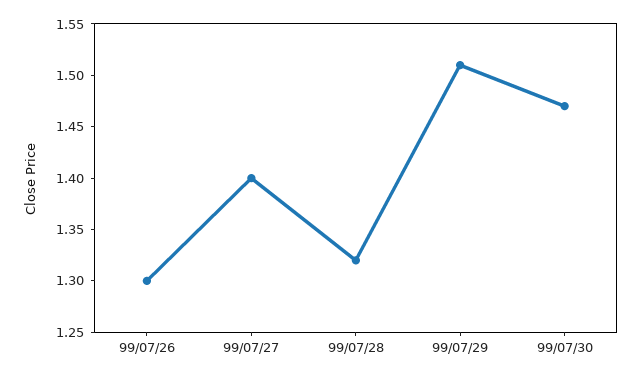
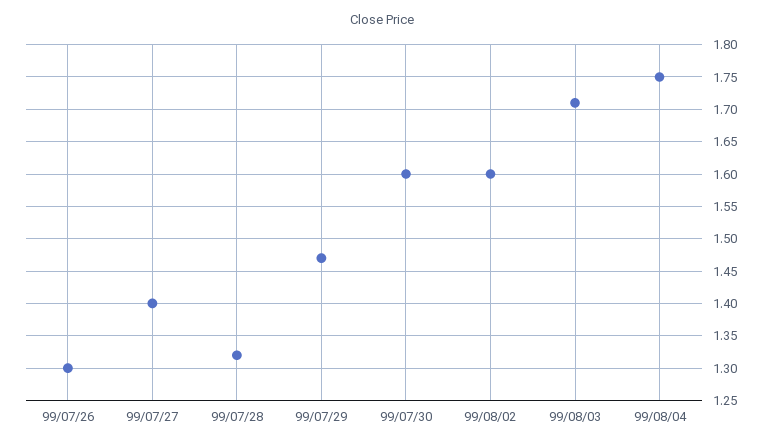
99/07/29: 1.51 -> 1.47
99/07/30: 1.47 -> 1.6
99/08/02: none -> 1.6
99/08/03: none -> 1.71
99/08/04: none -> 1.75

